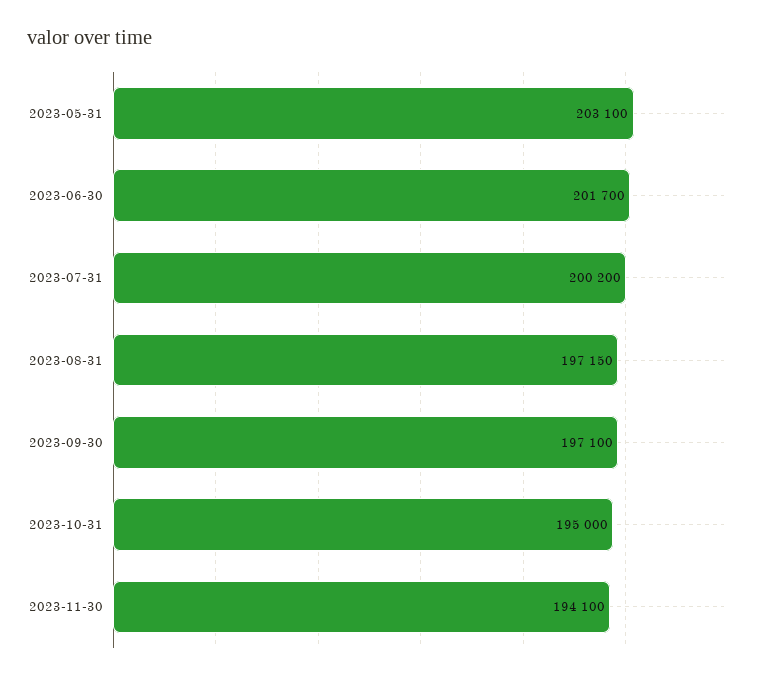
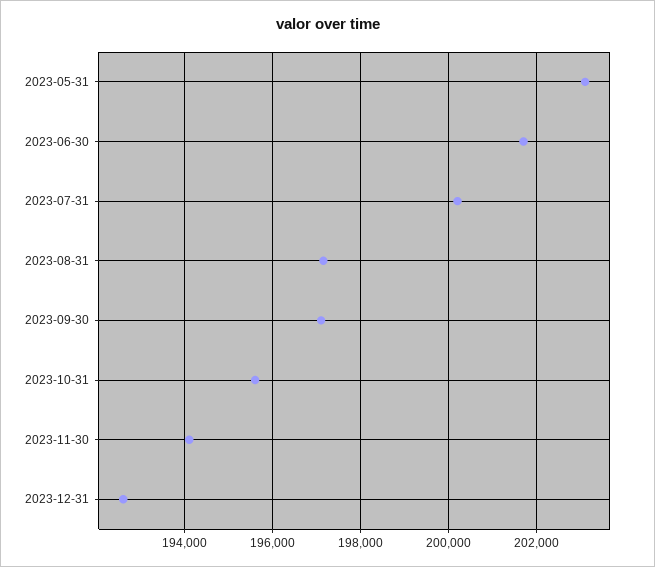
2023-10-31: 195000 -> 195600
2023-12-31: none -> 192600

